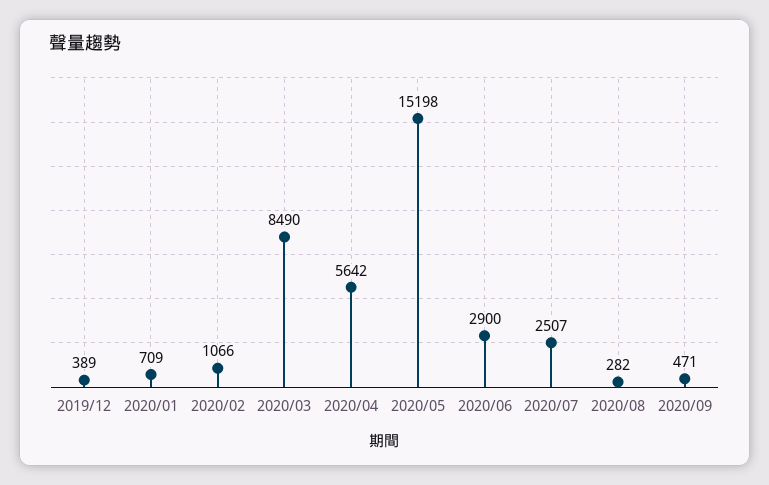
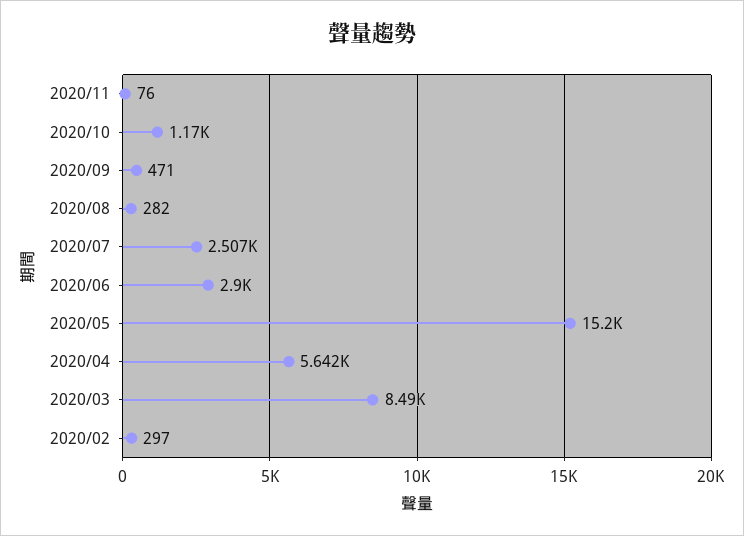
2019/12: 389 -> none
2020/01: 709 -> none
2020/02: 1066 -> 297
2020/11: none -> 76
2020/10: none -> 1170

